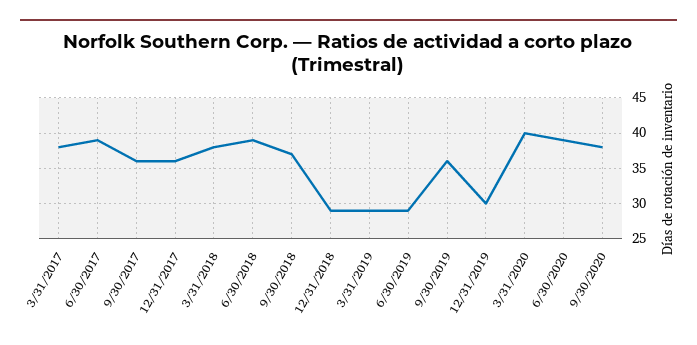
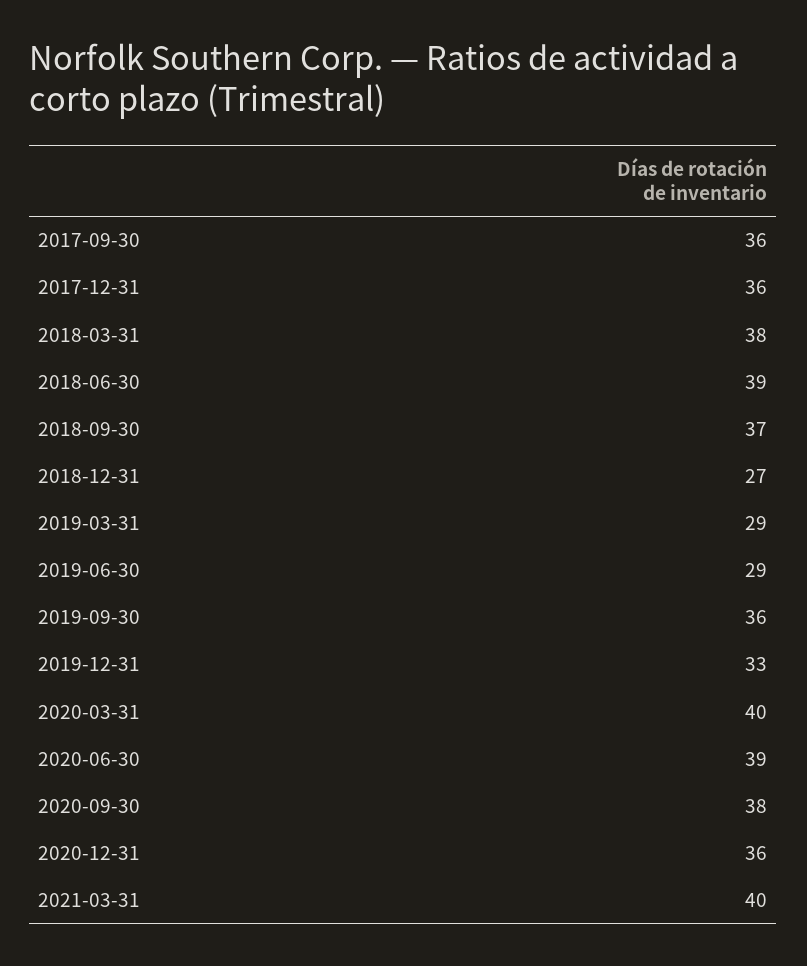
3/31/2017: 38 -> none
6/30/2017: 39 -> none
12/31/2018: 29 -> 27
12/31/2019: 30 -> 33
2020-12-31: none -> 36
2021-03-31: none -> 40

